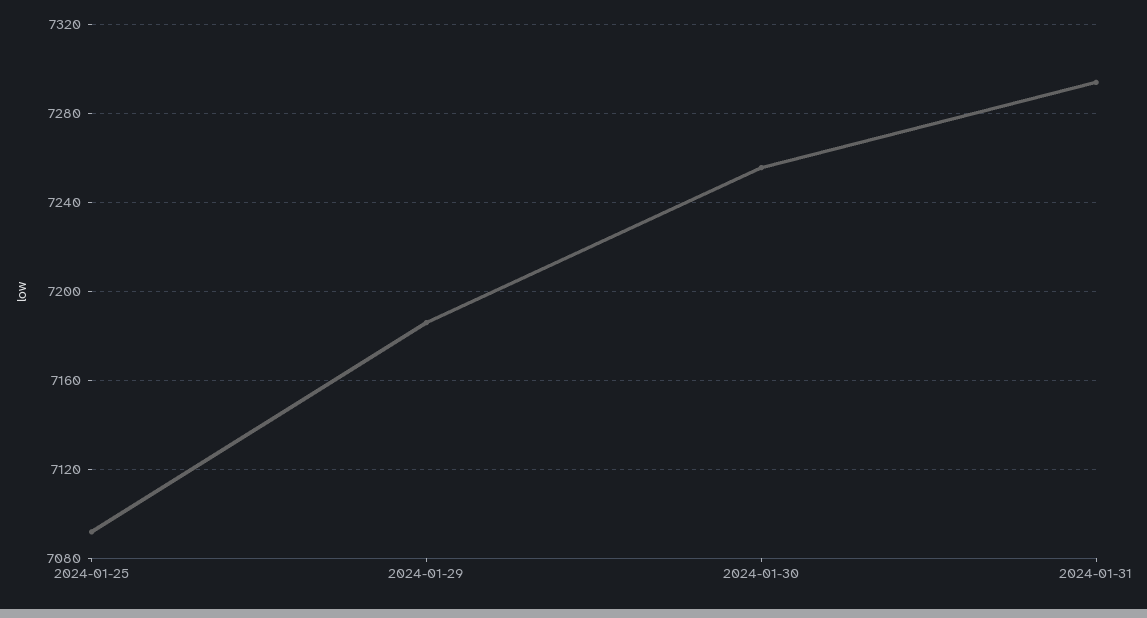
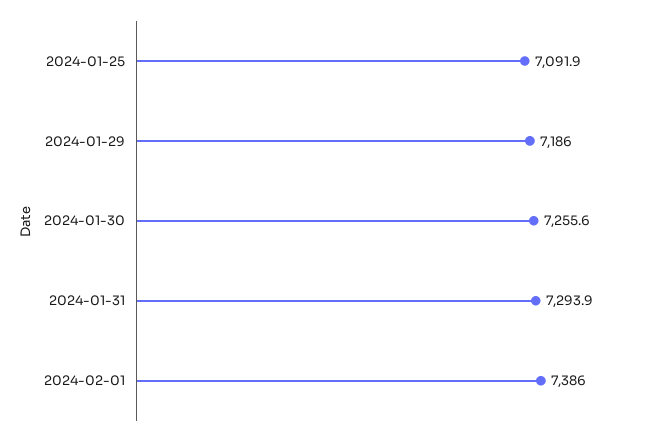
2024-02-01: none -> 7386

